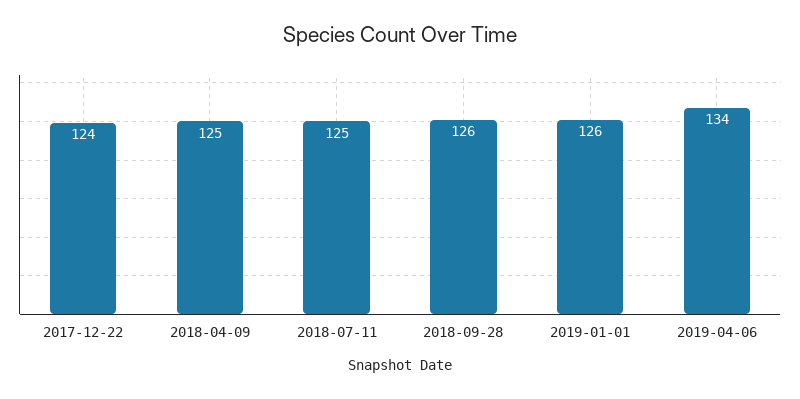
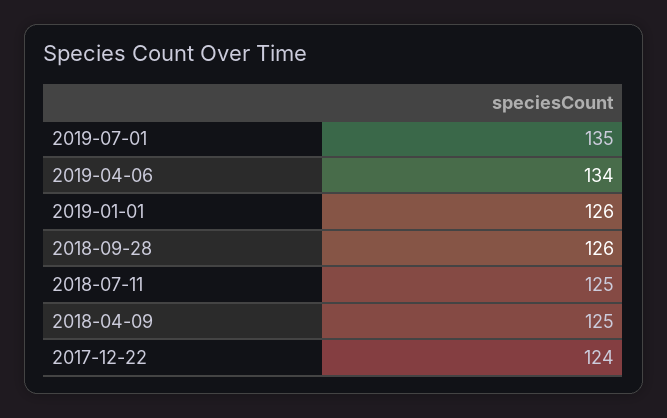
2019-07-01: none -> 135

